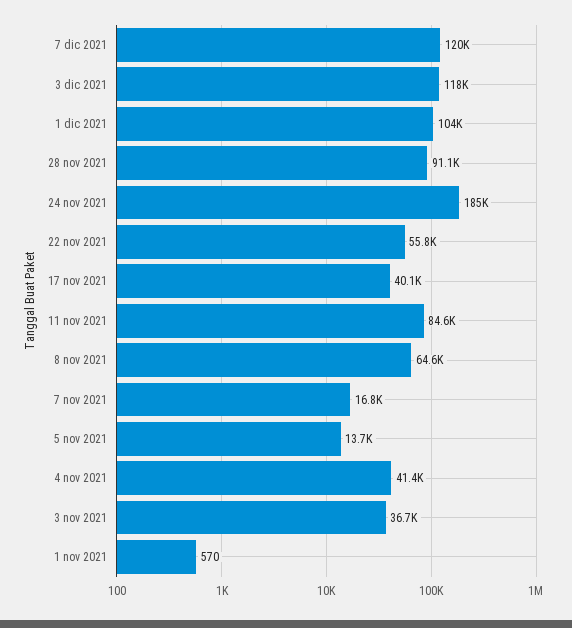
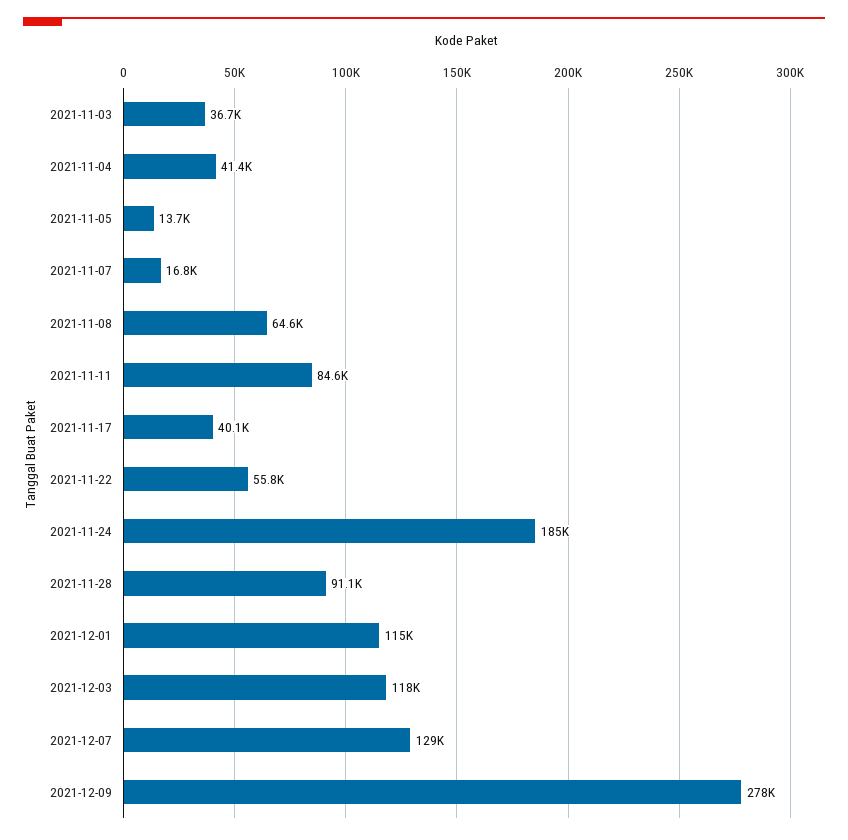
7 dic 2021: 120000 -> 129000
1 dic 2021: 104000 -> 115000
1 nov 2021: 570 -> none
2021-12-09: none -> 278000

